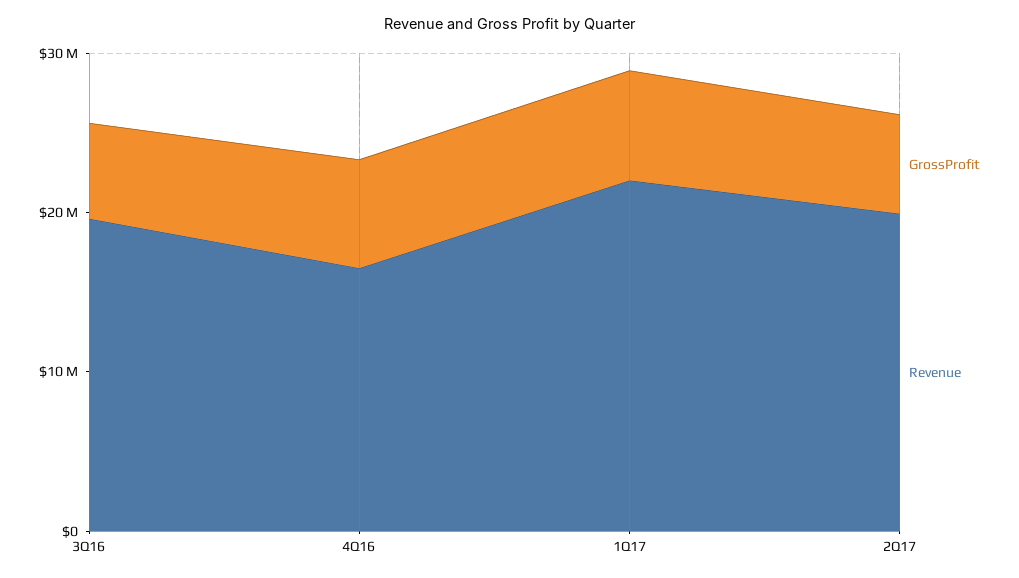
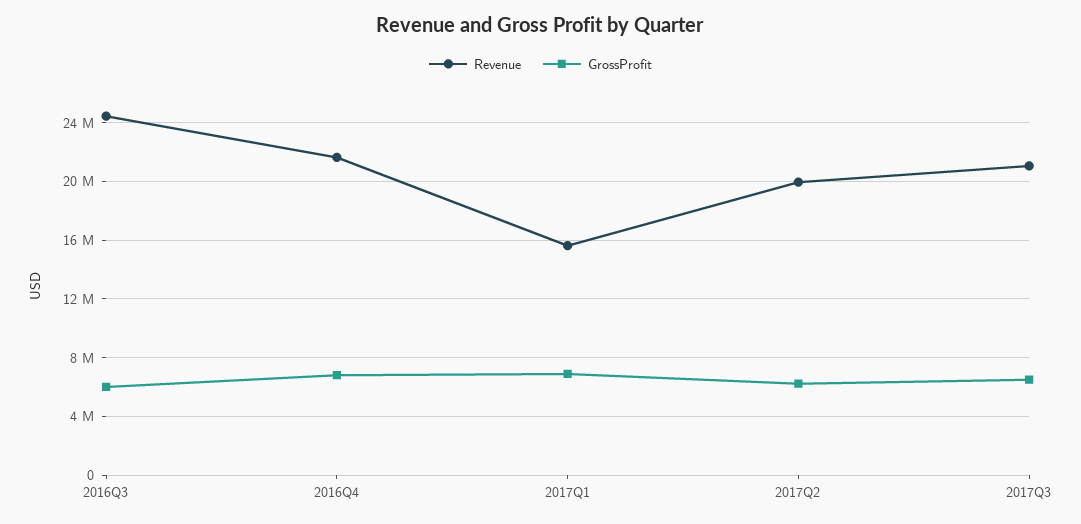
Revenue, 3Q16: 20000000 -> 24500000
Revenue, 4Q16: 16000000 -> 21500000
Revenue, 1Q17: 22000000 -> 15500000
Revenue, 2017Q3: none -> 21000000
GrossProfit, 2017Q3: none -> 6500000

